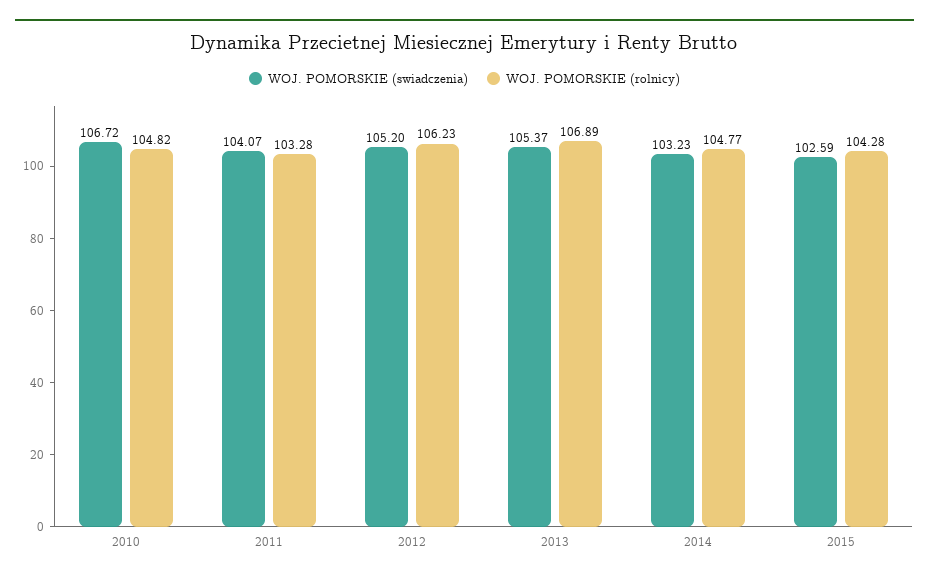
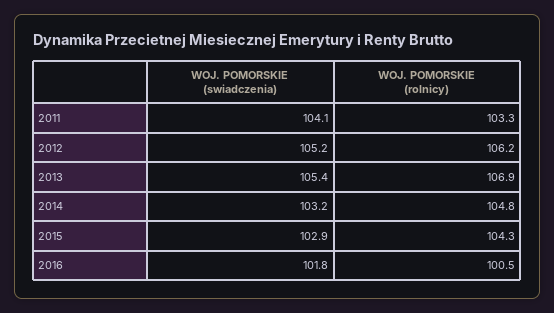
WOJ. POMORSKIE (swiadczenia), 2010: 106.72 -> none
WOJ. POMORSKIE (rolnicy), 2010: 104.82 -> none
WOJ. POMORSKIE (swiadczenia), 2015: 102.59 -> 102.9
WOJ. POMORSKIE (swiadczenia), 2016: none -> 101.8
WOJ. POMORSKIE (rolnicy), 2016: none -> 100.5

